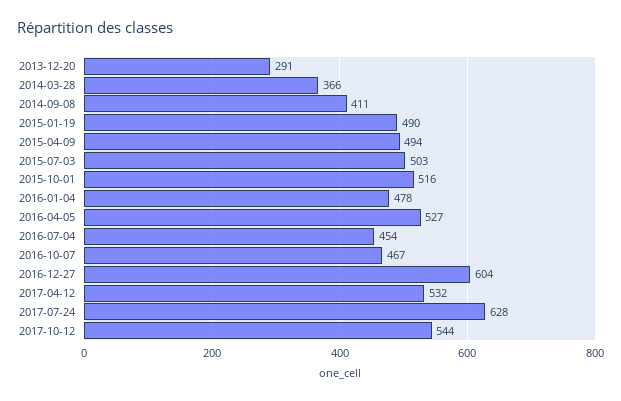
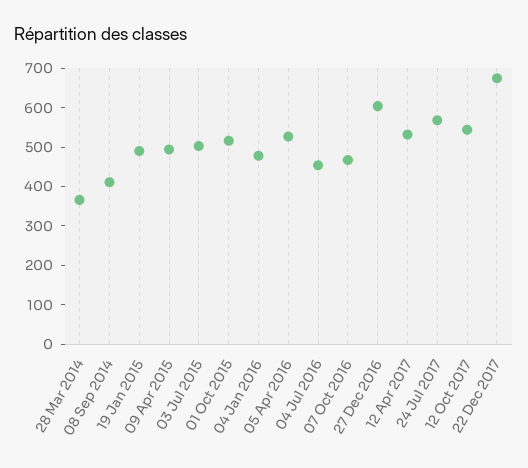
2013-12-20: 291 -> none
2017-07-24: 628 -> 575
22 Dec 2017: none -> 675

